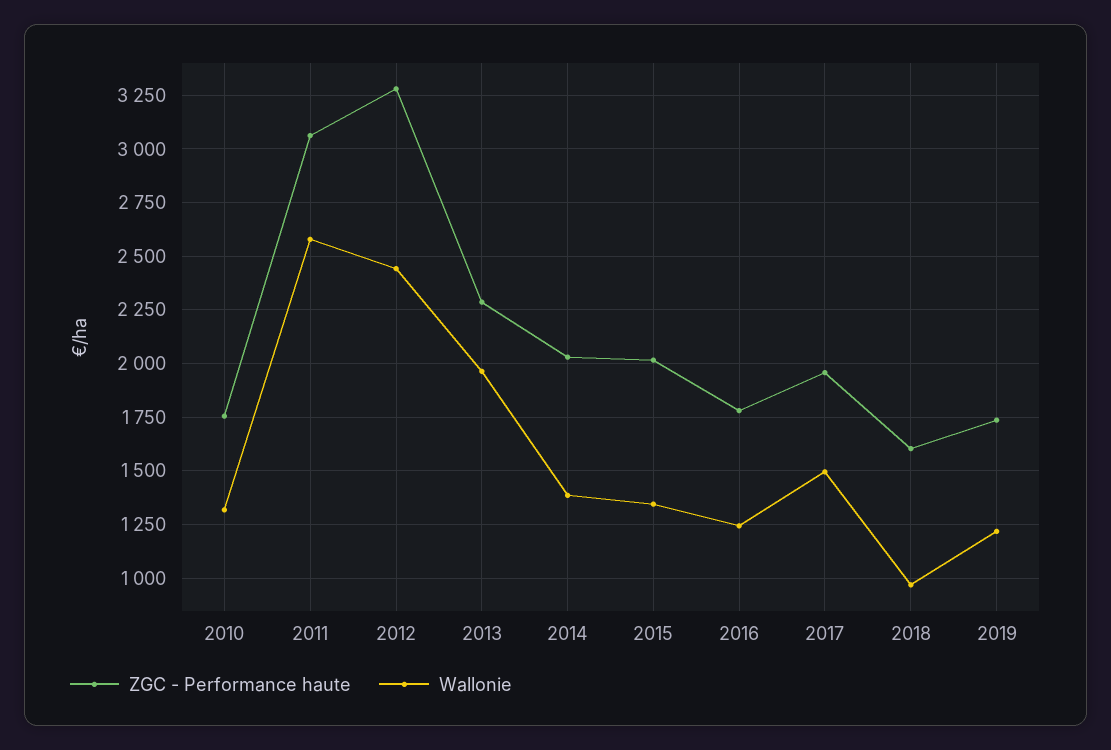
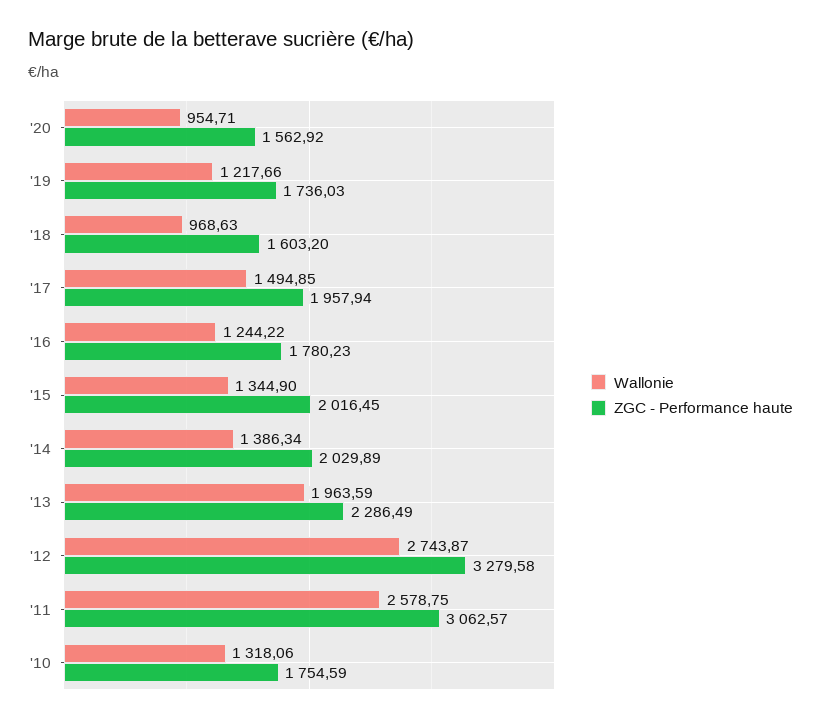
Wallonie, 2012: 2450 -> 2743.87
Wallonie, '20: none -> 954.71
ZGC - Performance haute, '20: none -> 1562.92

